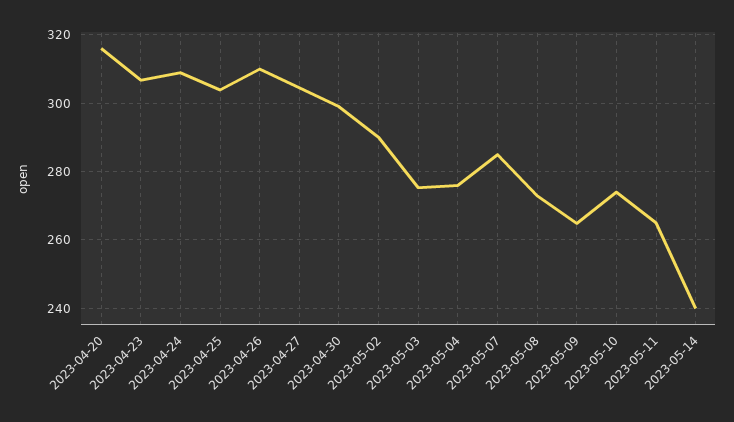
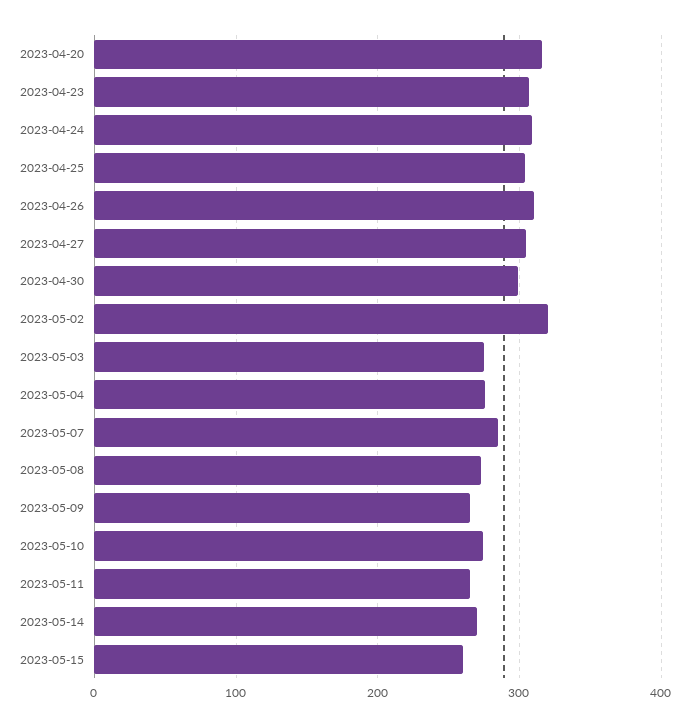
2023-05-02: 290 -> 320
2023-05-14: 240 -> 270
2023-05-15: none -> 260

